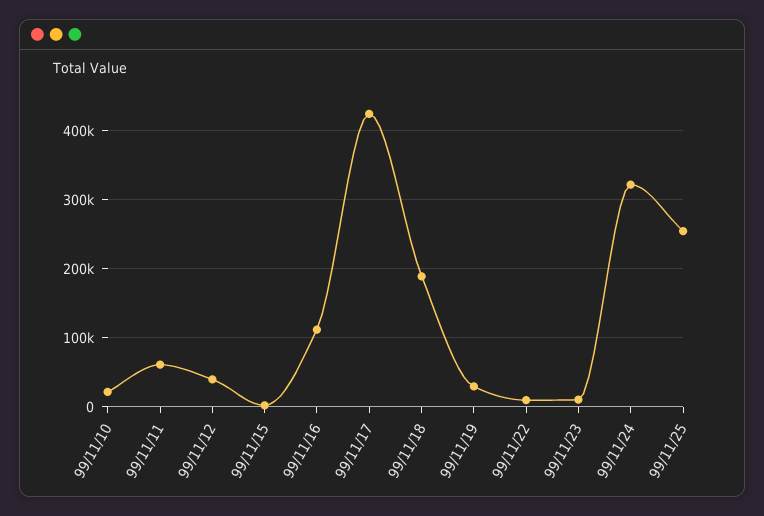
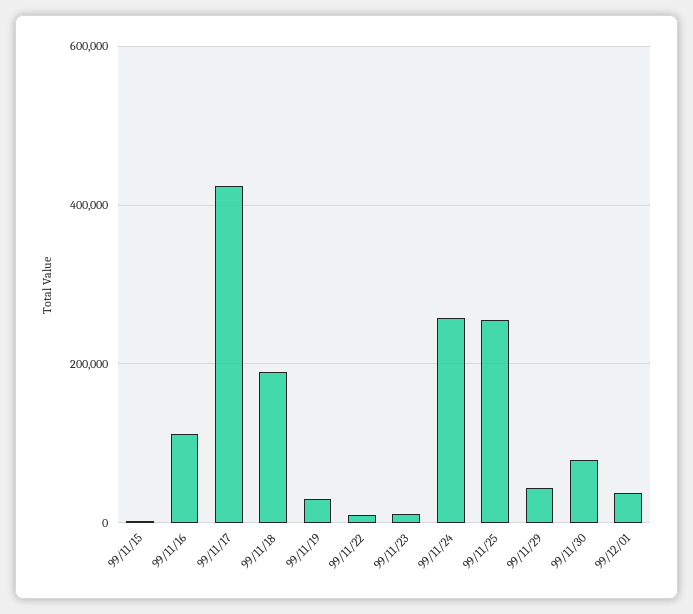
99/11/10: 20000 -> none
99/11/11: 60000 -> none
99/11/12: 40000 -> none
99/11/24: 320000 -> 260000
99/11/29: none -> 40000
99/11/30: none -> 80000
99/12/01: none -> 40000

